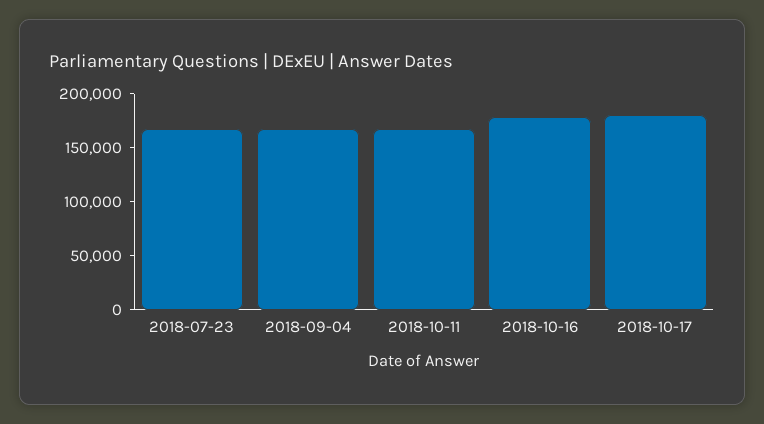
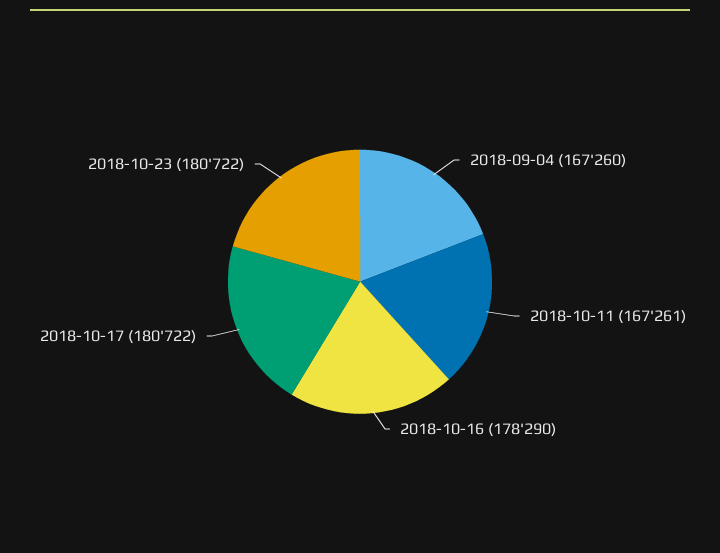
2018-07-23: 170000 -> none
2018-10-23: none -> 180722

